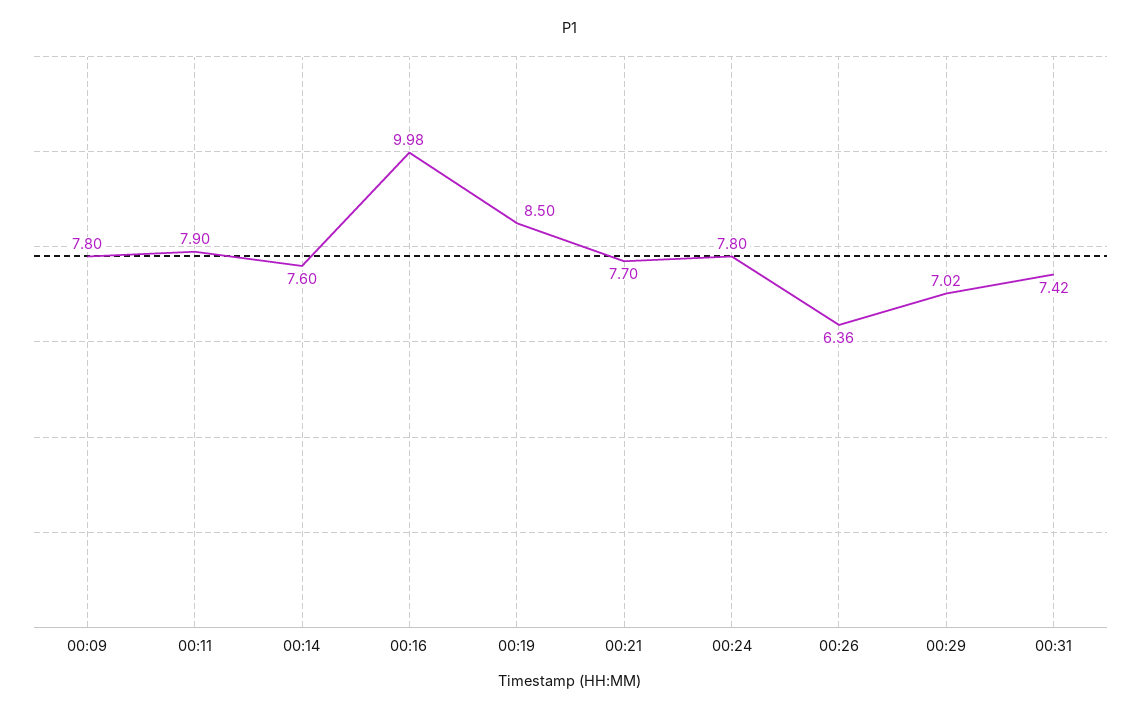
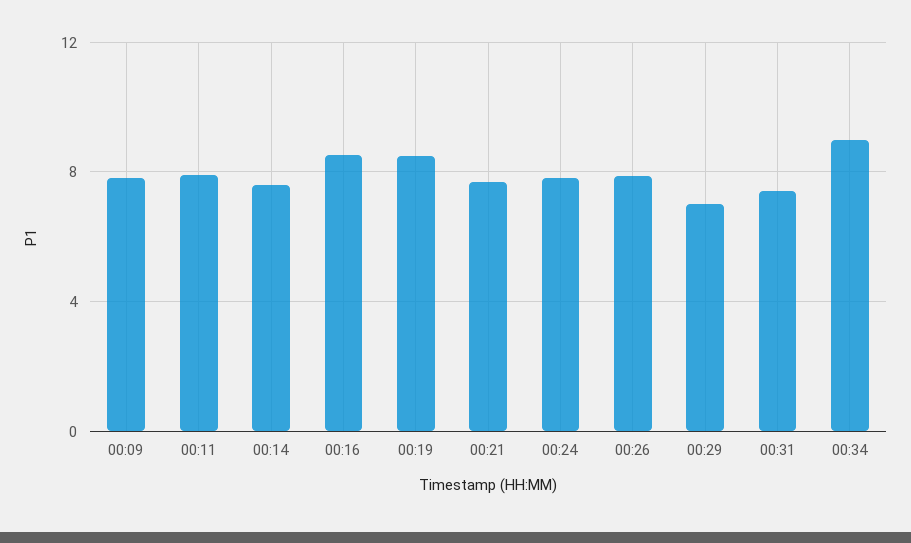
00:16: 9.98 -> 8.5
00:26: 6.36 -> 8
00:34: none -> 9

